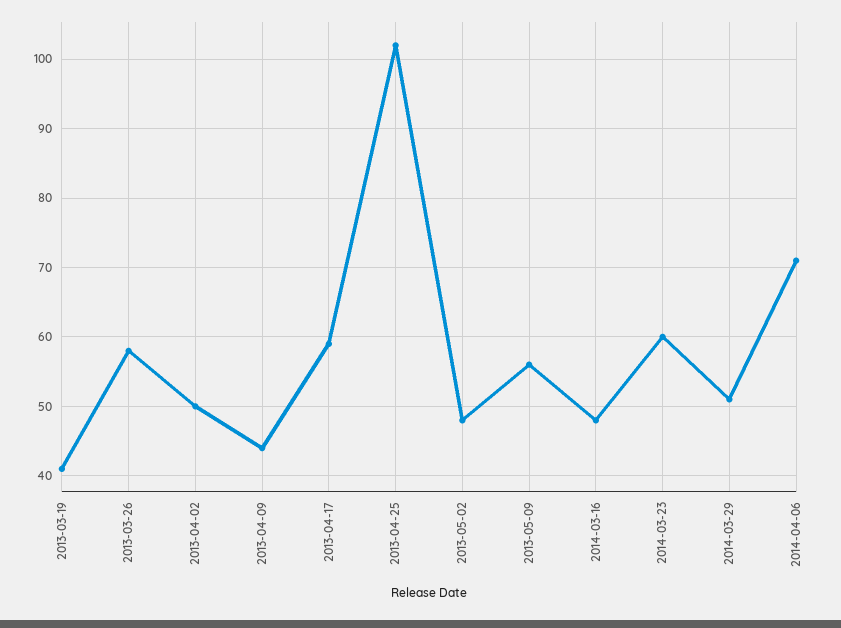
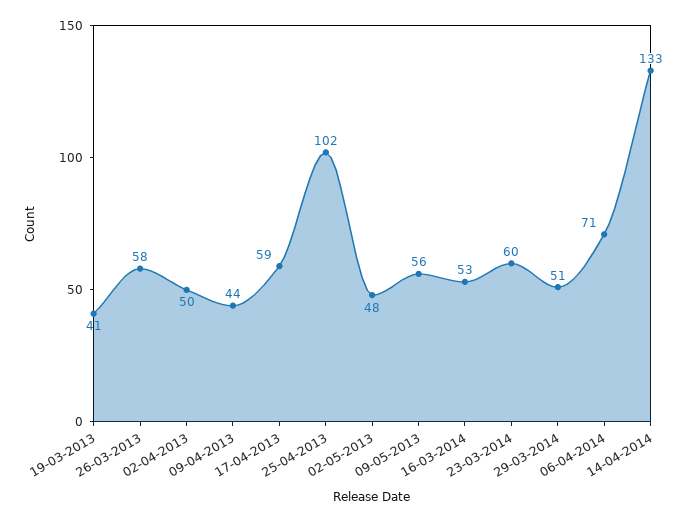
2014-03-16: 48 -> 53
14-04-2014: none -> 133

